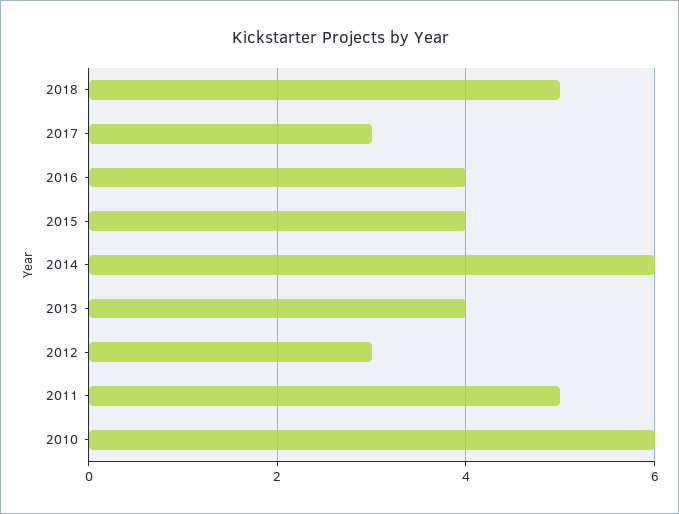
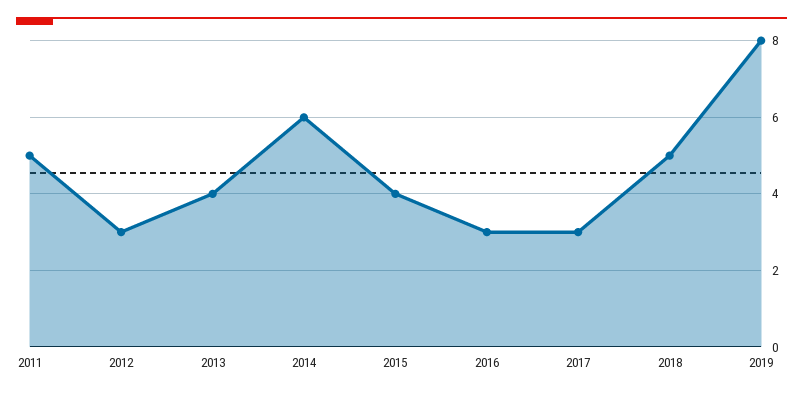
2016: 4 -> 3
2010: 6 -> none
2019: none -> 8

